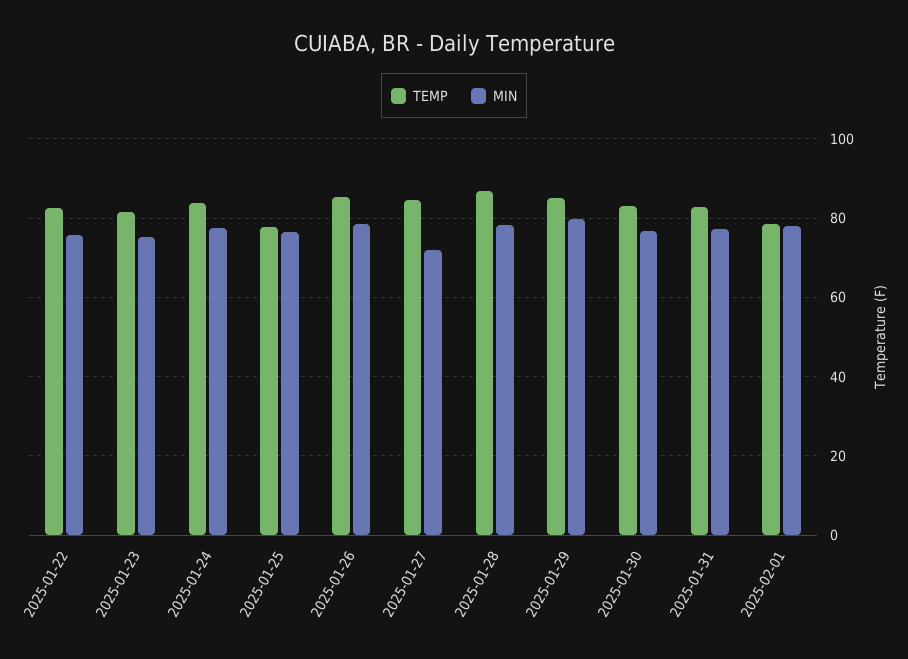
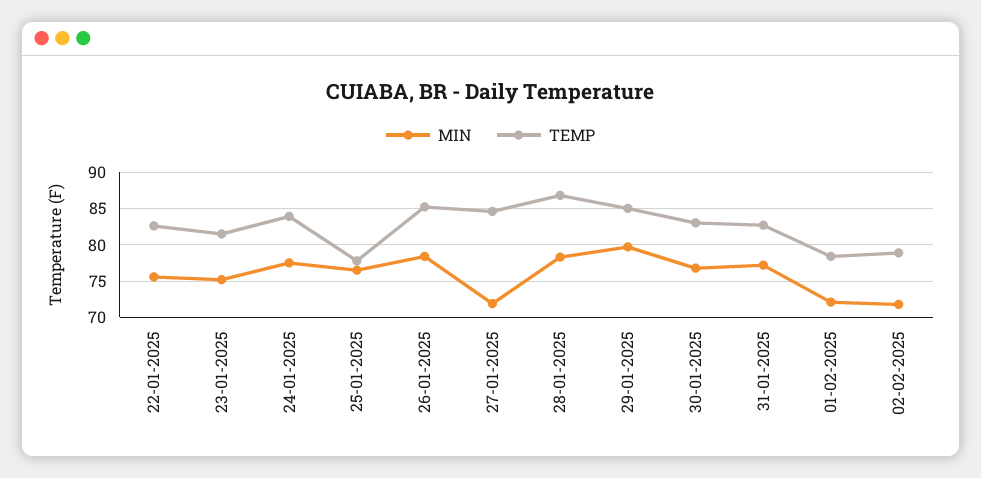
MIN, 2025-02-01: 78 -> 72
MIN, 02-02-2025: none -> 72
TEMP, 02-02-2025: none -> 79

